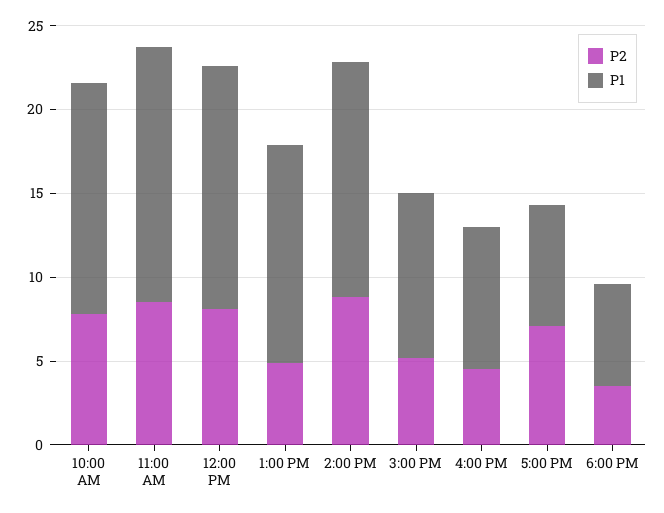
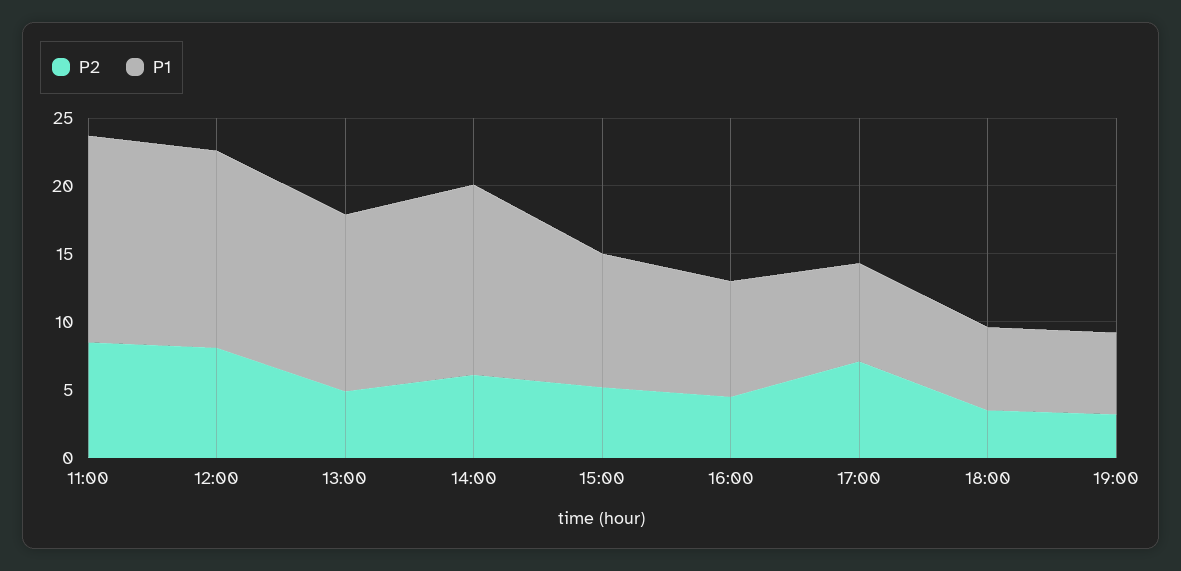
P2, 10:00 AM: 8 -> none
P1, 10:00 AM: 14 -> none
P2, 2:00 PM: 9 -> 6
P2, 19:00: none -> 3
P1, 19:00: none -> 6

